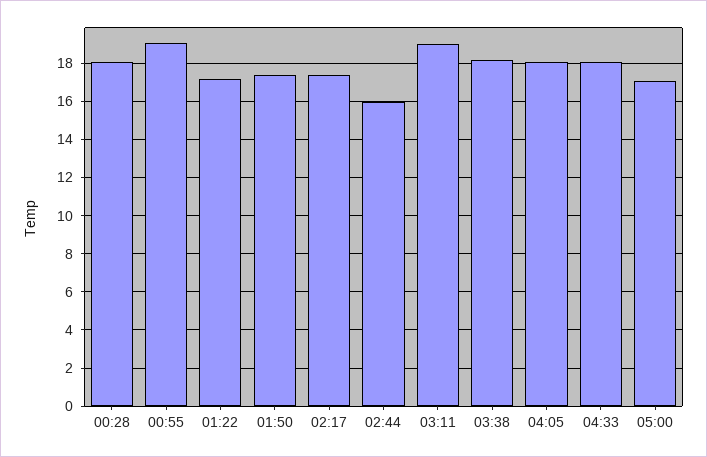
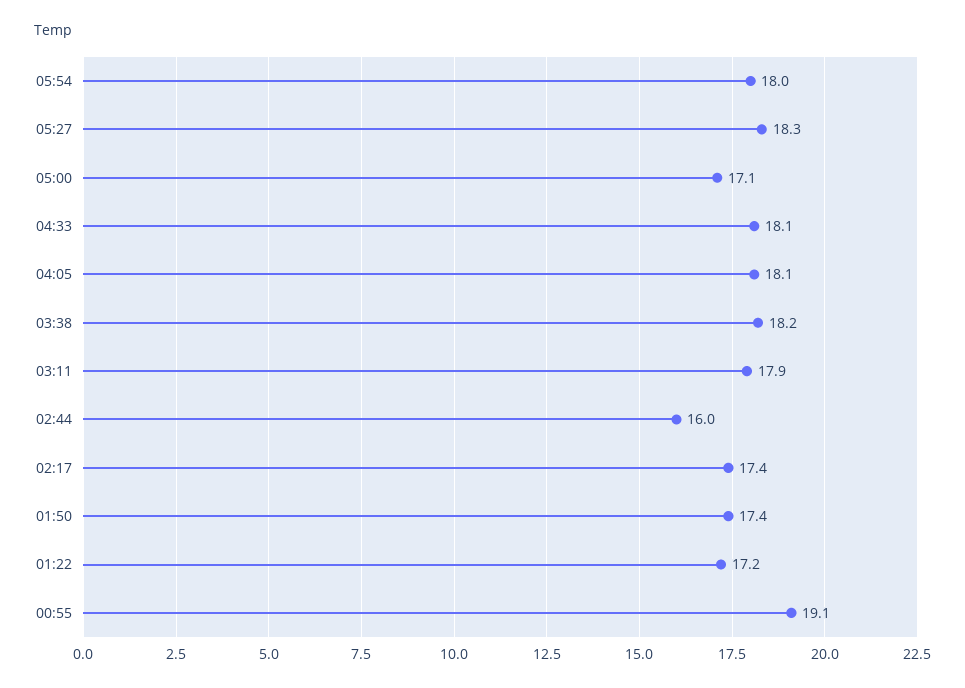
00:28: 18 -> none
03:11: 19 -> 17.9
05:54: none -> 18
05:27: none -> 18.3

